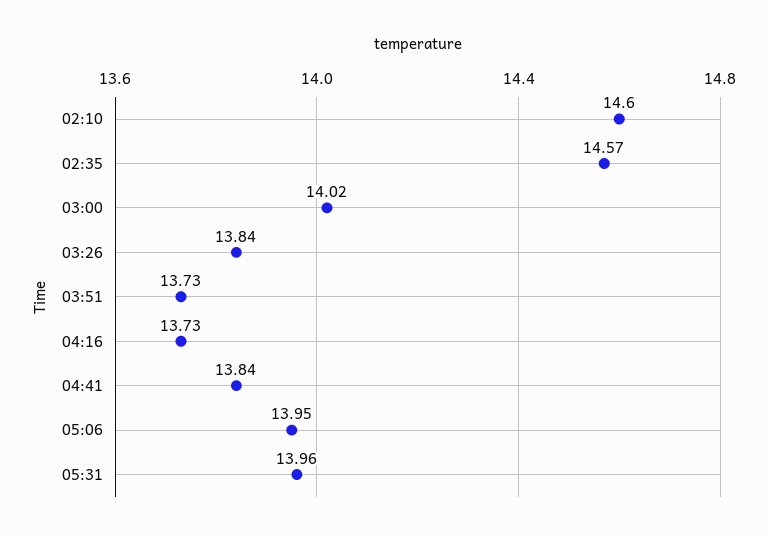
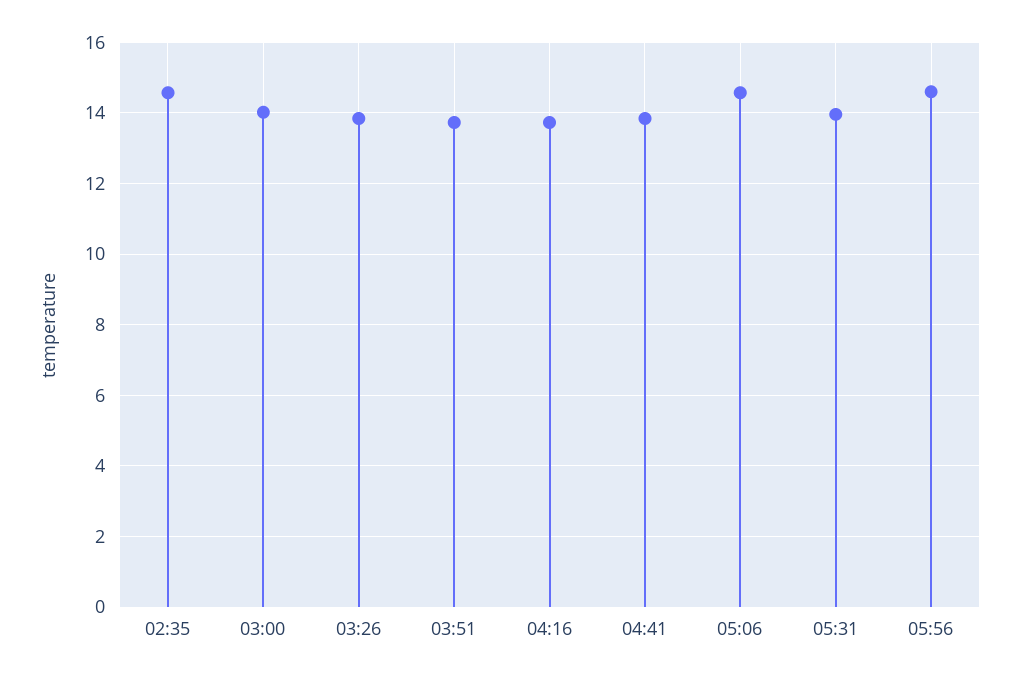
02:10: 14.6 -> none
05:06: 13.95 -> 14.6
05:56: none -> 14.6

